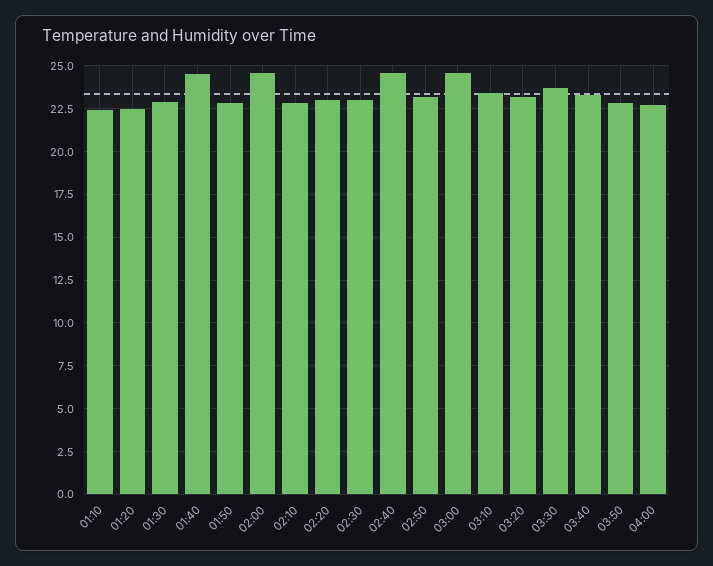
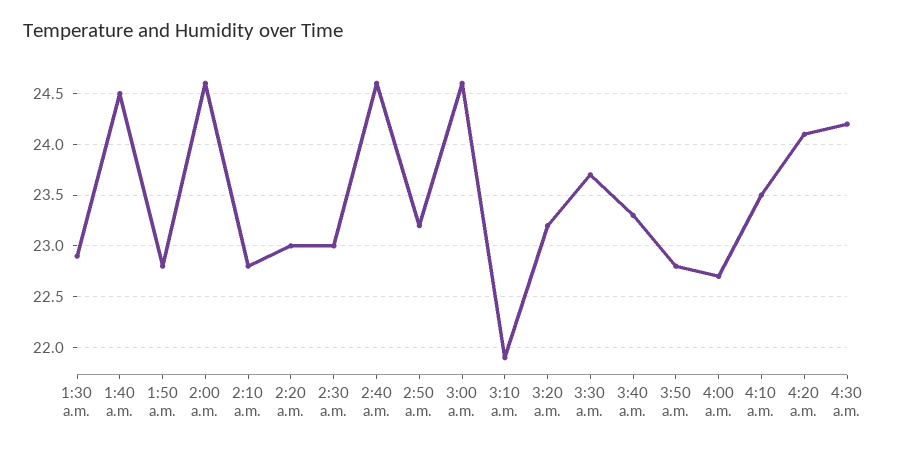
01:10: 22.5 -> none
01:20: 22.5 -> none
03:10: 23.5 -> 21.9
4:10 a.m.: none -> 23.5
4:20 a.m.: none -> 24.1
4:30 a.m.: none -> 24.2

